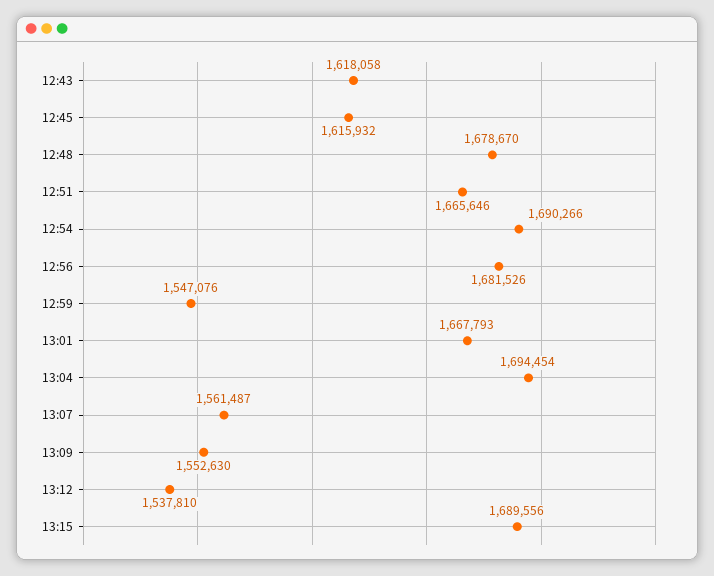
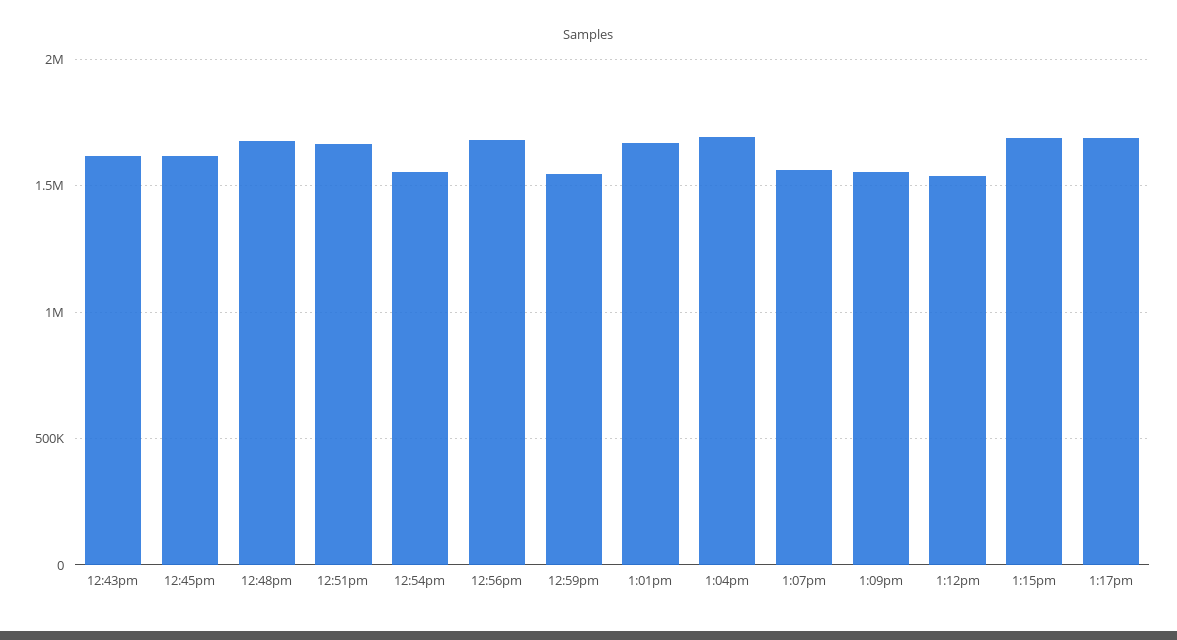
12:54: 1690266 -> 1550000
1:17pm: none -> 1700000

